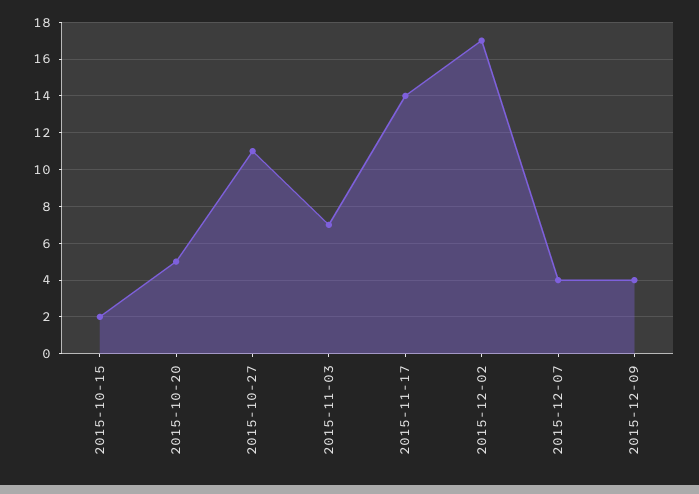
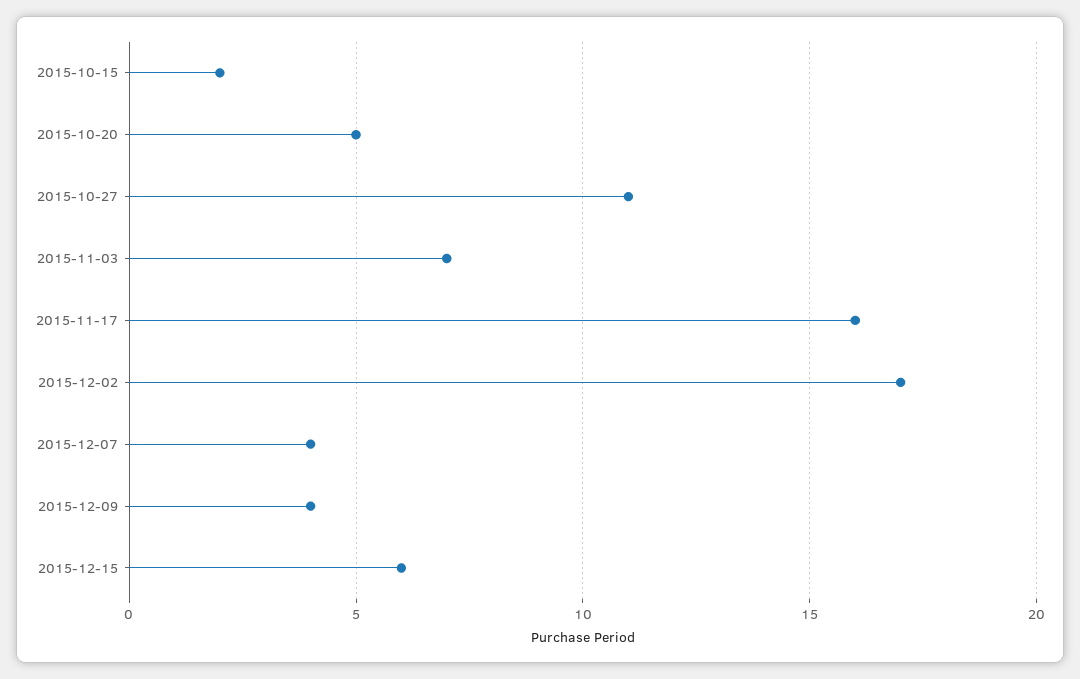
2015-11-17: 14 -> 16
2015-12-15: none -> 6

